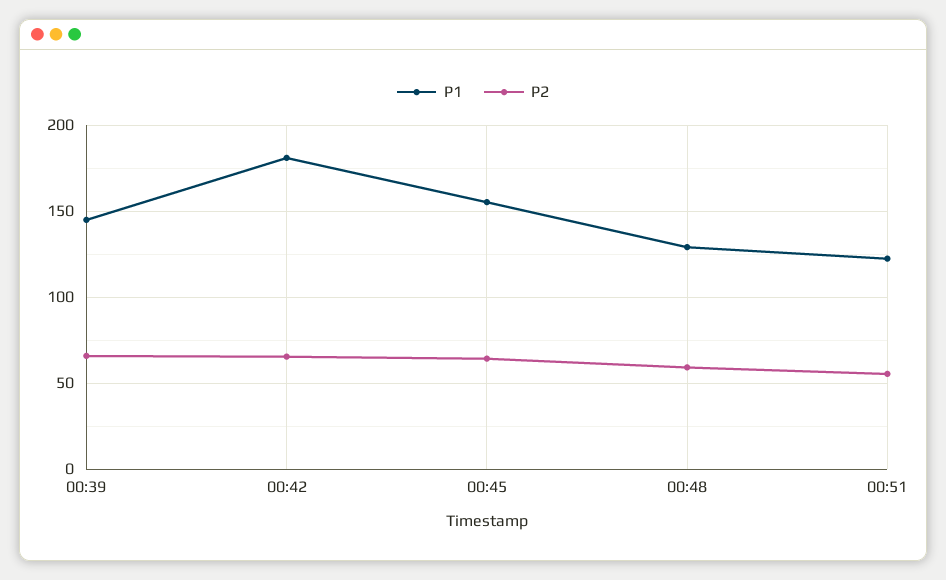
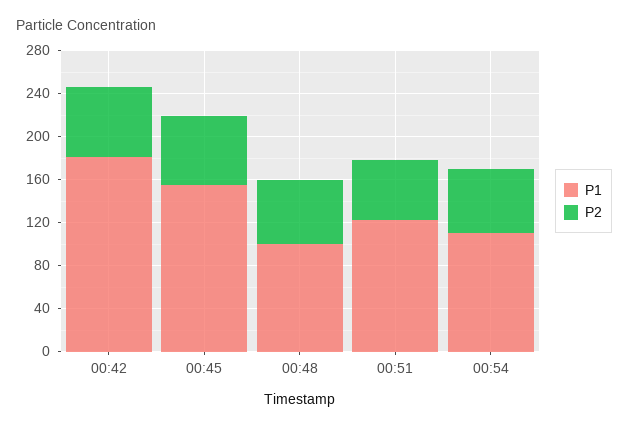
P1, 00:39: 145 -> none
P2, 00:39: 65 -> none
P1, 00:48: 130 -> 100
P1, 00:54: none -> 110
P2, 00:54: none -> 60

